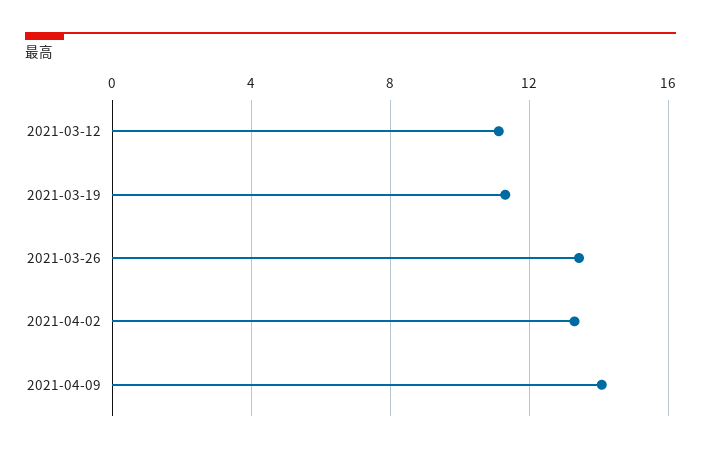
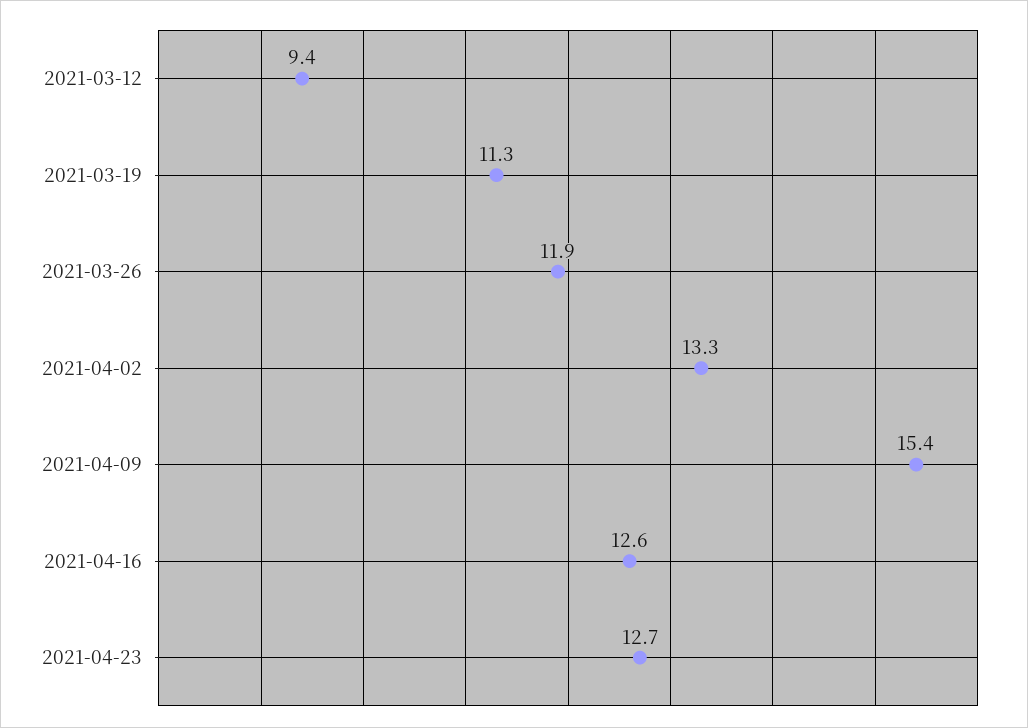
2021-03-12: 11 -> 9.4
2021-03-26: 13.5 -> 11.9
2021-04-09: 14 -> 15.4
2021-04-16: none -> 12.6
2021-04-23: none -> 12.7

